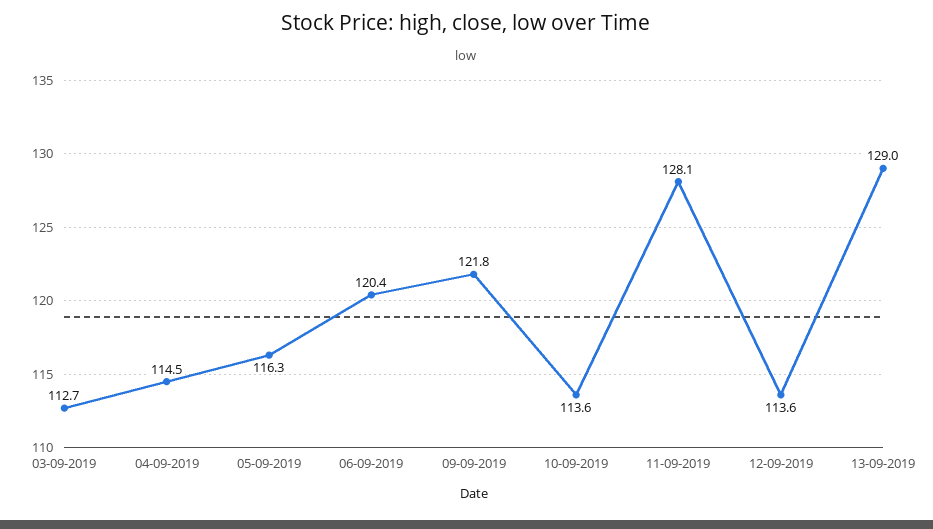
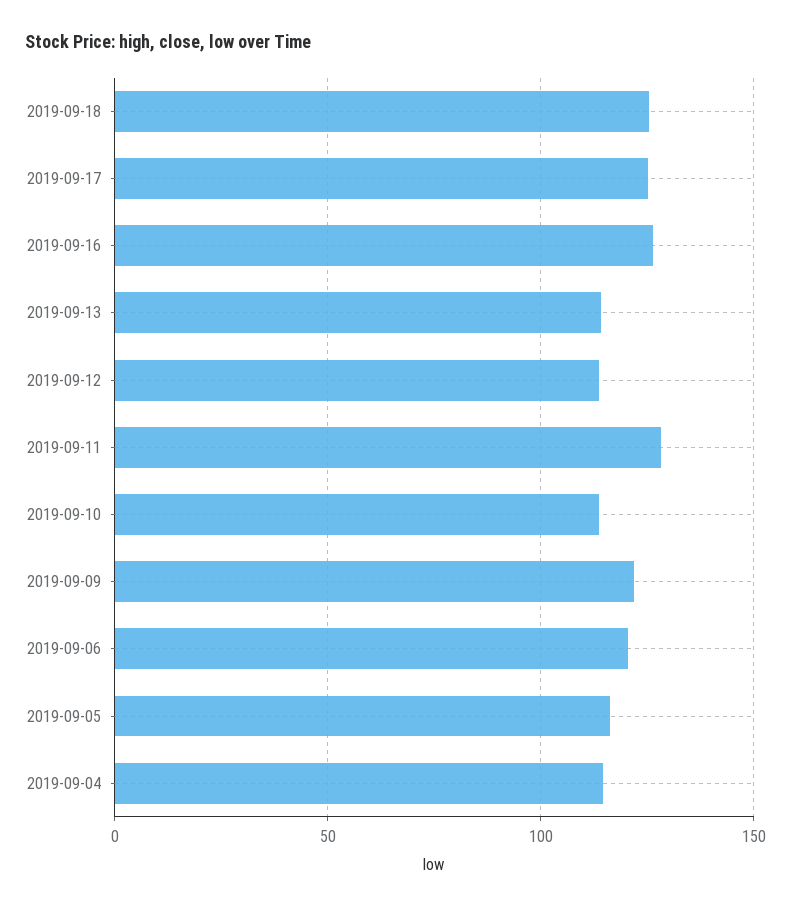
03-09-2019: 112.7 -> none
13-09-2019: 129 -> 115
2019-09-18: none -> 125
2019-09-17: none -> 125
2019-09-16: none -> 125

